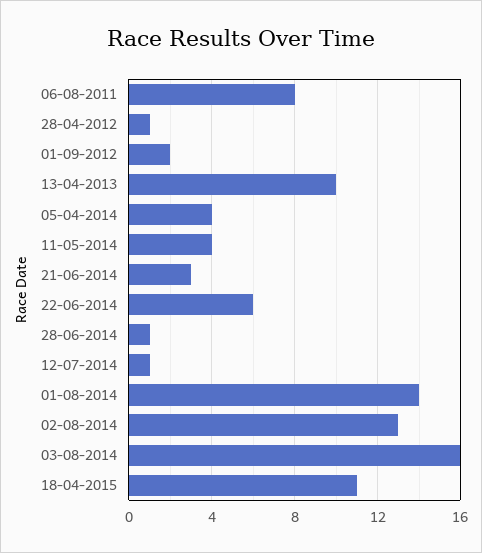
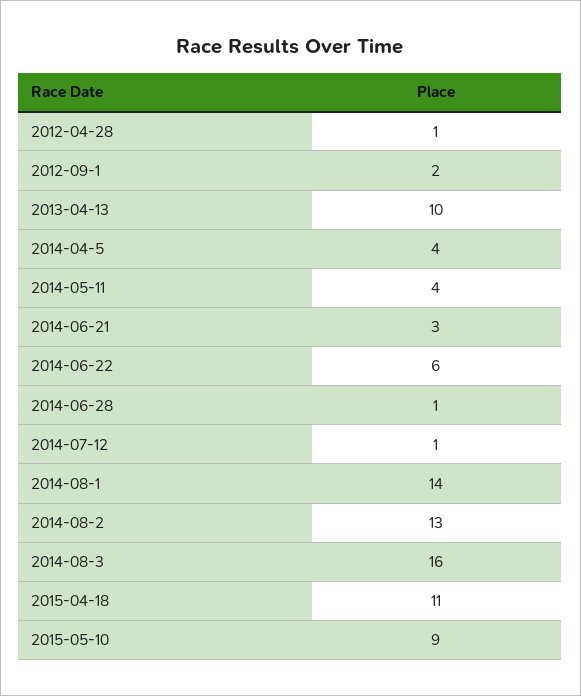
06-08-2011: 8 -> none
2015-05-10: none -> 9

